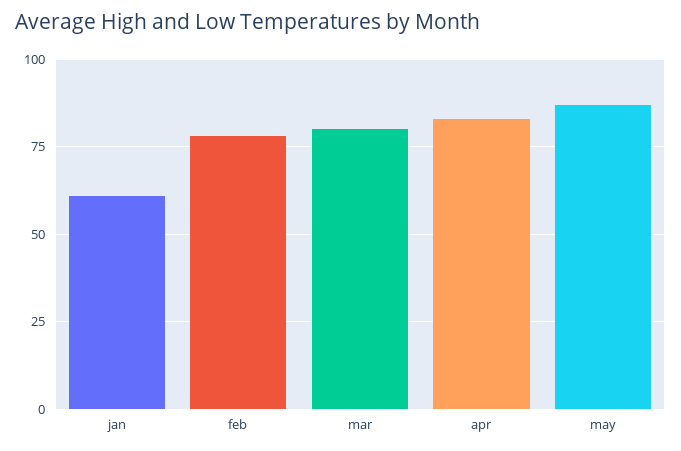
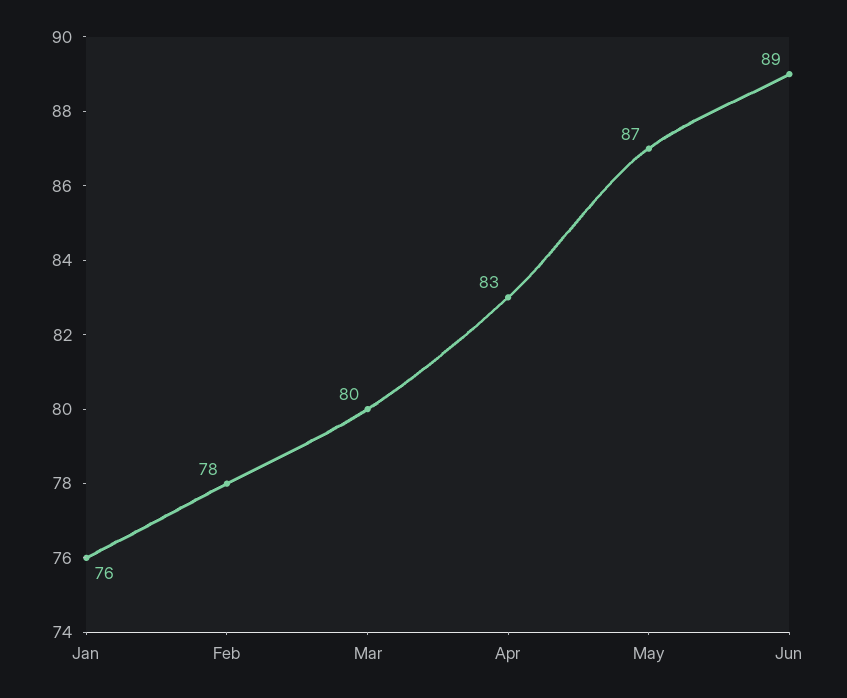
jan: 60 -> 76
Jun: none -> 89

